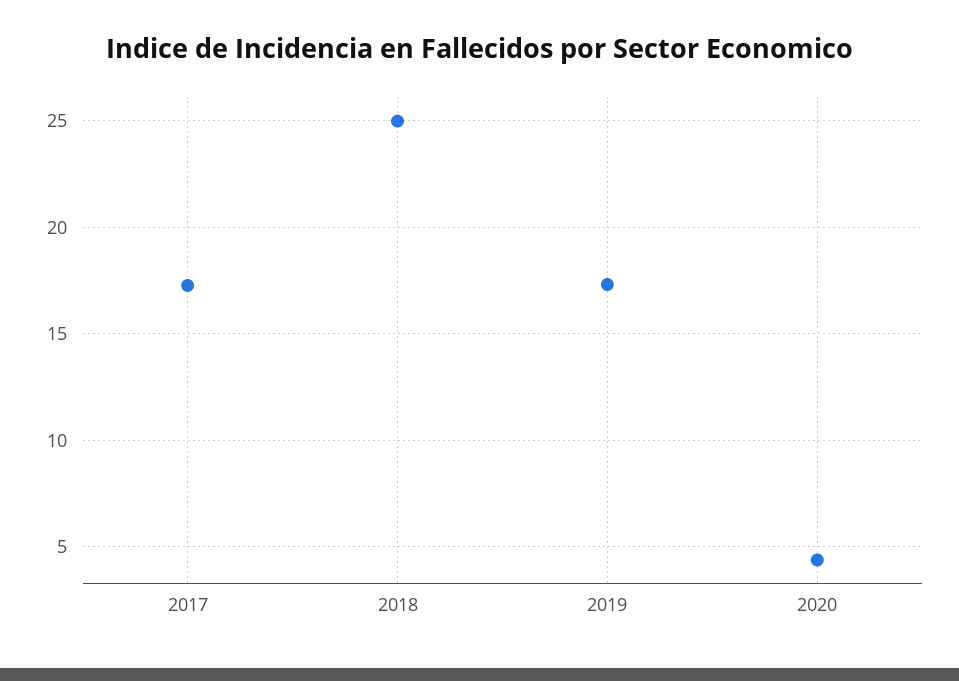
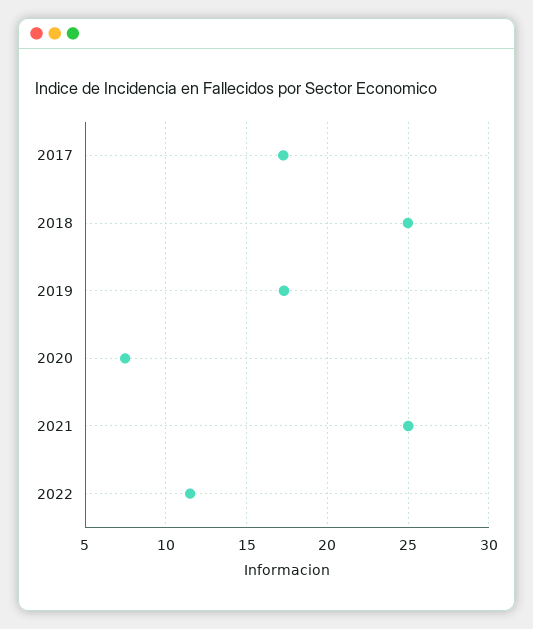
2020: 4.5 -> 7.5
2021: none -> 25
2022: none -> 11.5

